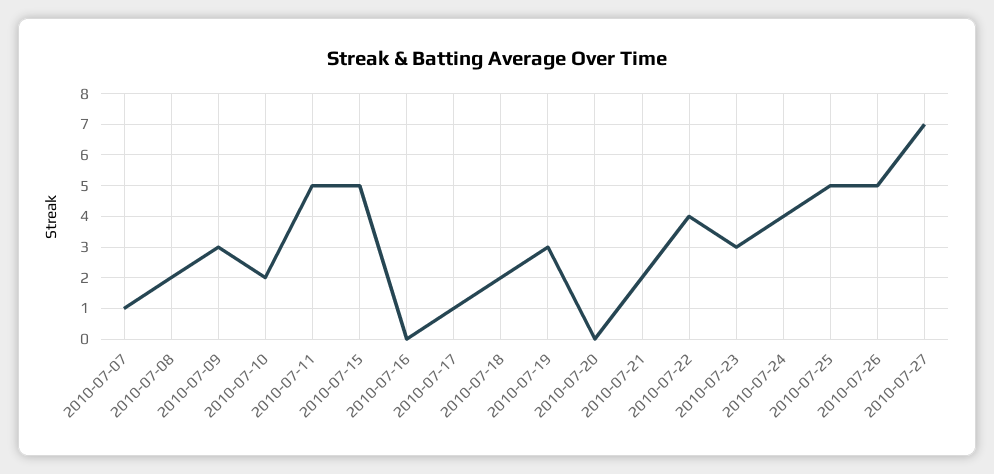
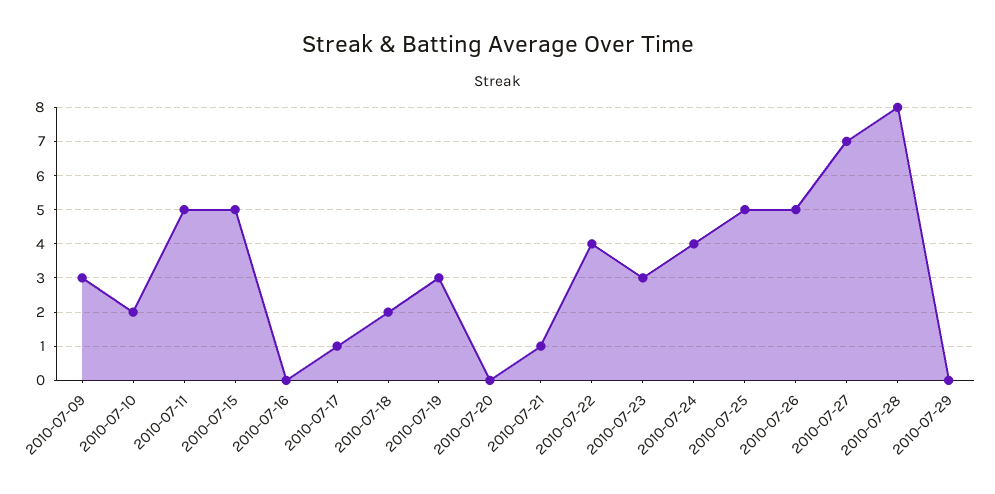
2010-07-07: 1 -> none
2010-07-08: 2 -> none
2010-07-21: 2 -> 1
2010-07-28: none -> 8
2010-07-29: none -> 0

